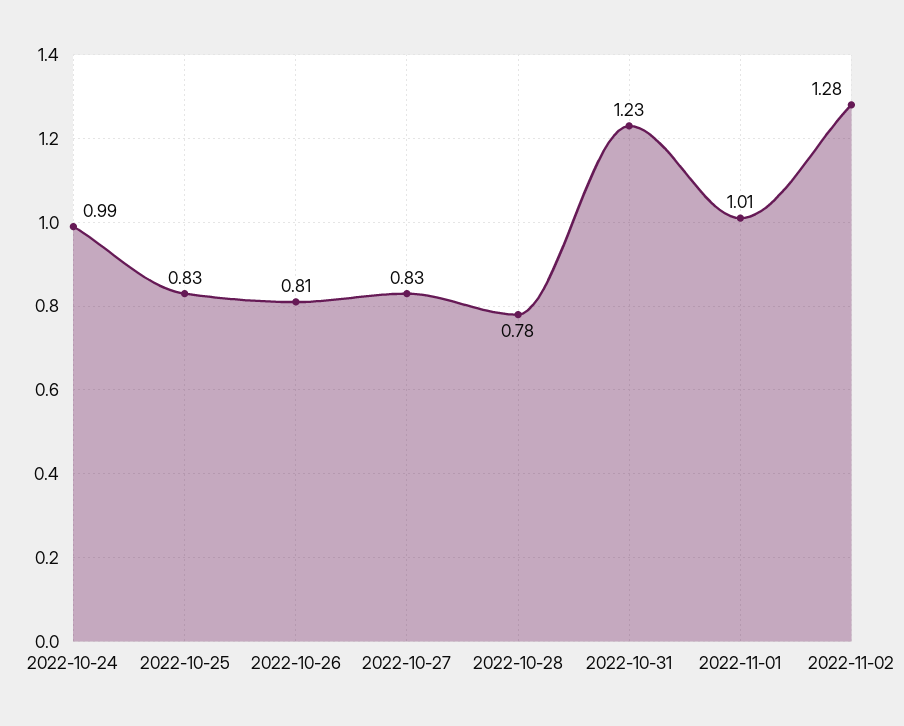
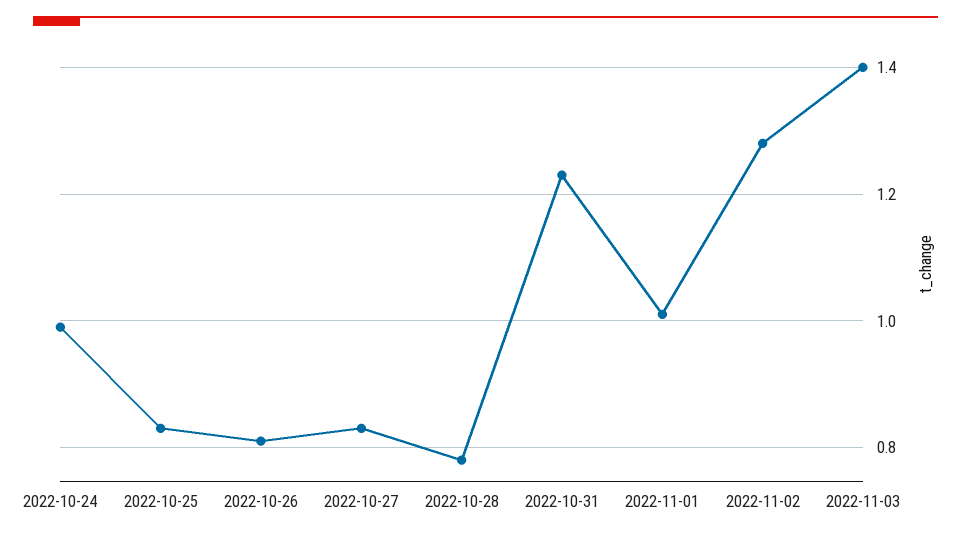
2022-11-03: none -> 1.4

